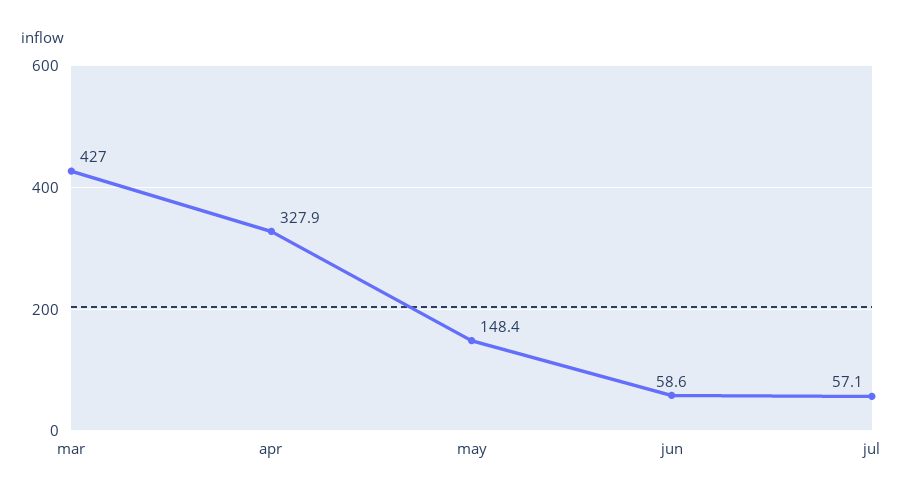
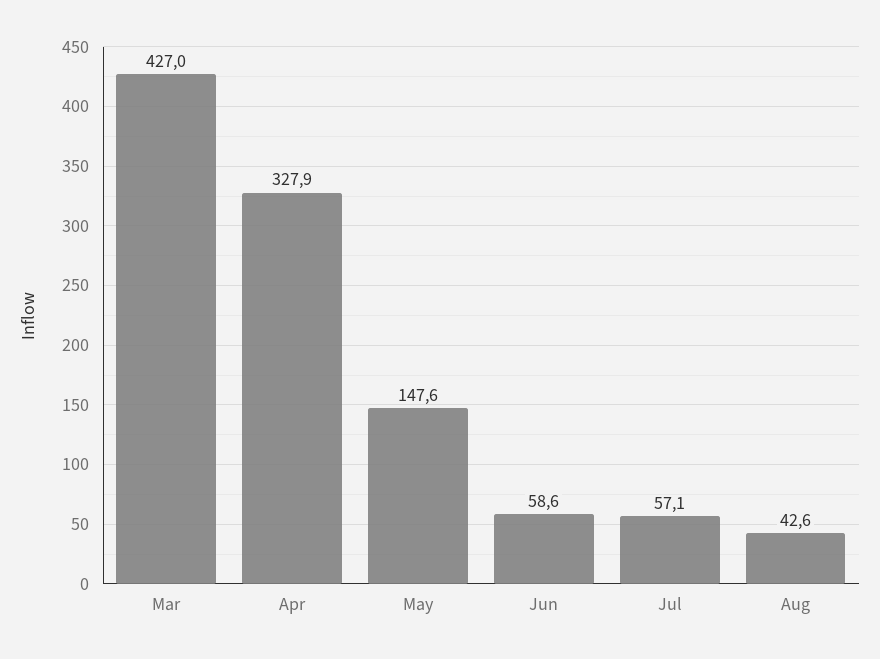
may: 148.4 -> 147.6
Aug: none -> 42.6

